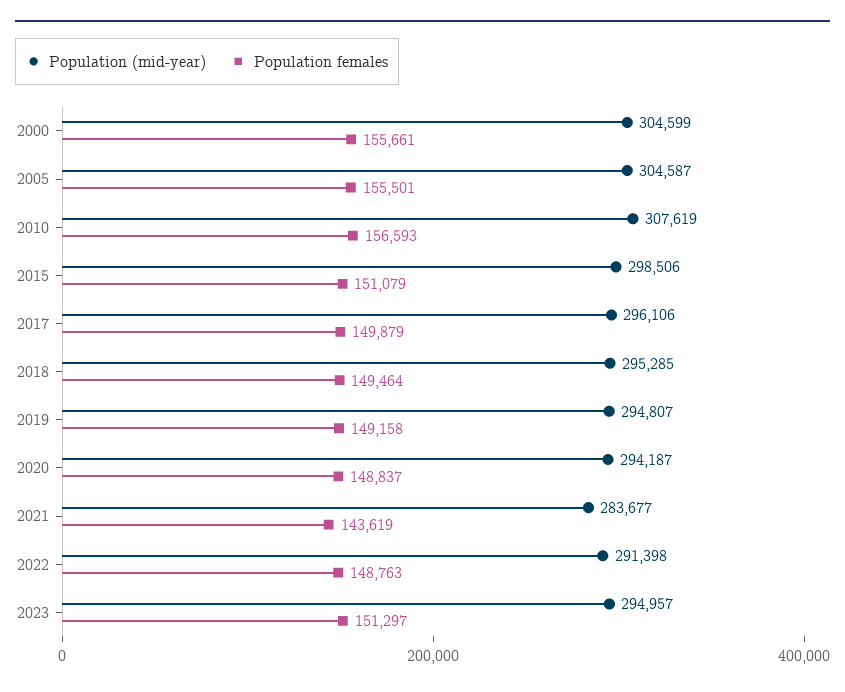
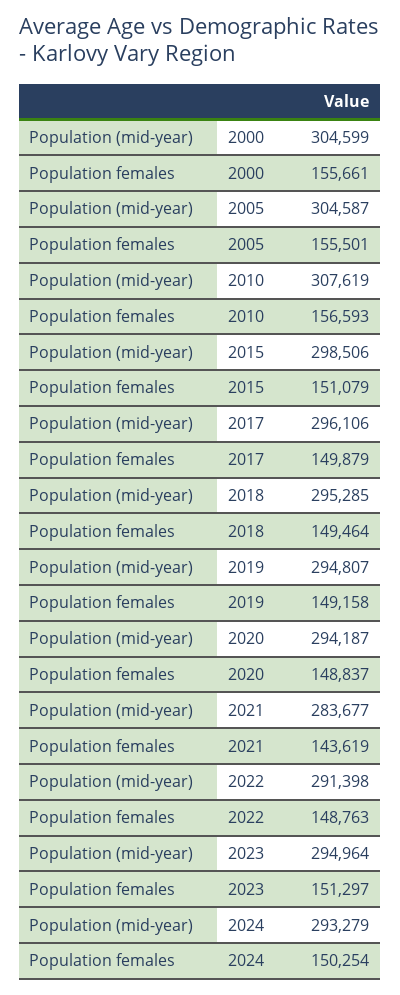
Population (mid-year), 2023: 294957 -> 294964
Population (mid-year), 2024: none -> 293279
Population females, 2024: none -> 150254

